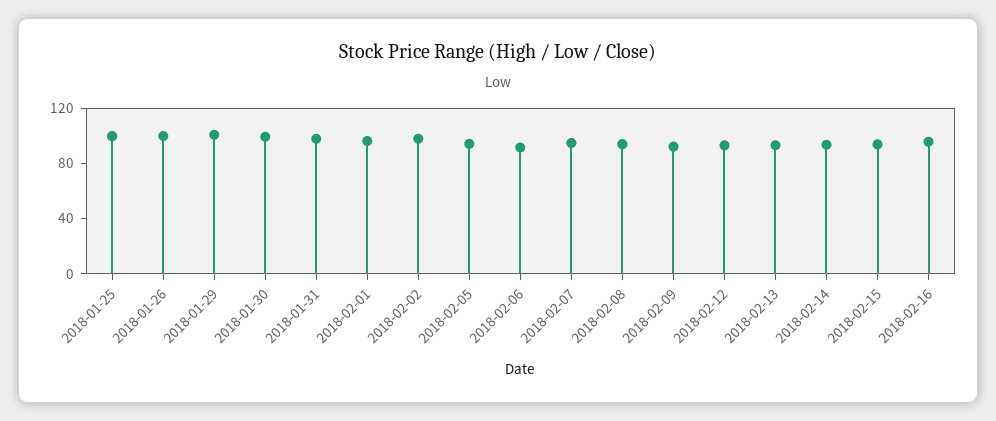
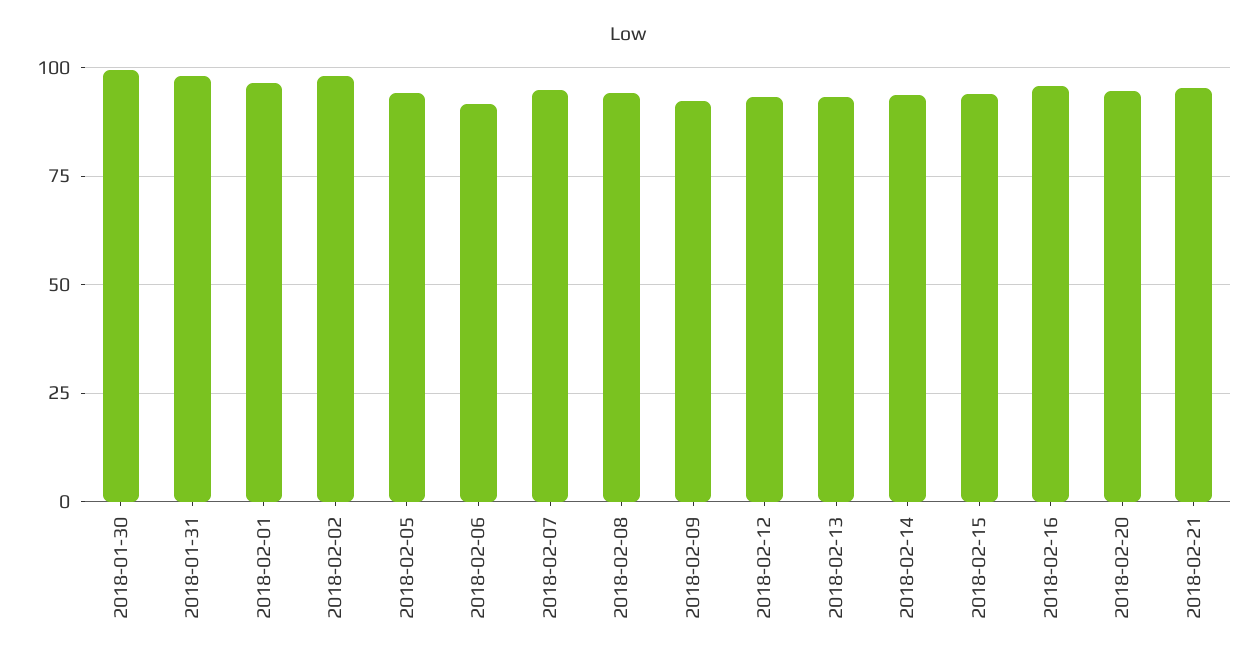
2018-01-25: 100 -> none
2018-01-26: 100 -> none
2018-01-29: 100 -> none
2018-02-20: none -> 95
2018-02-21: none -> 95

